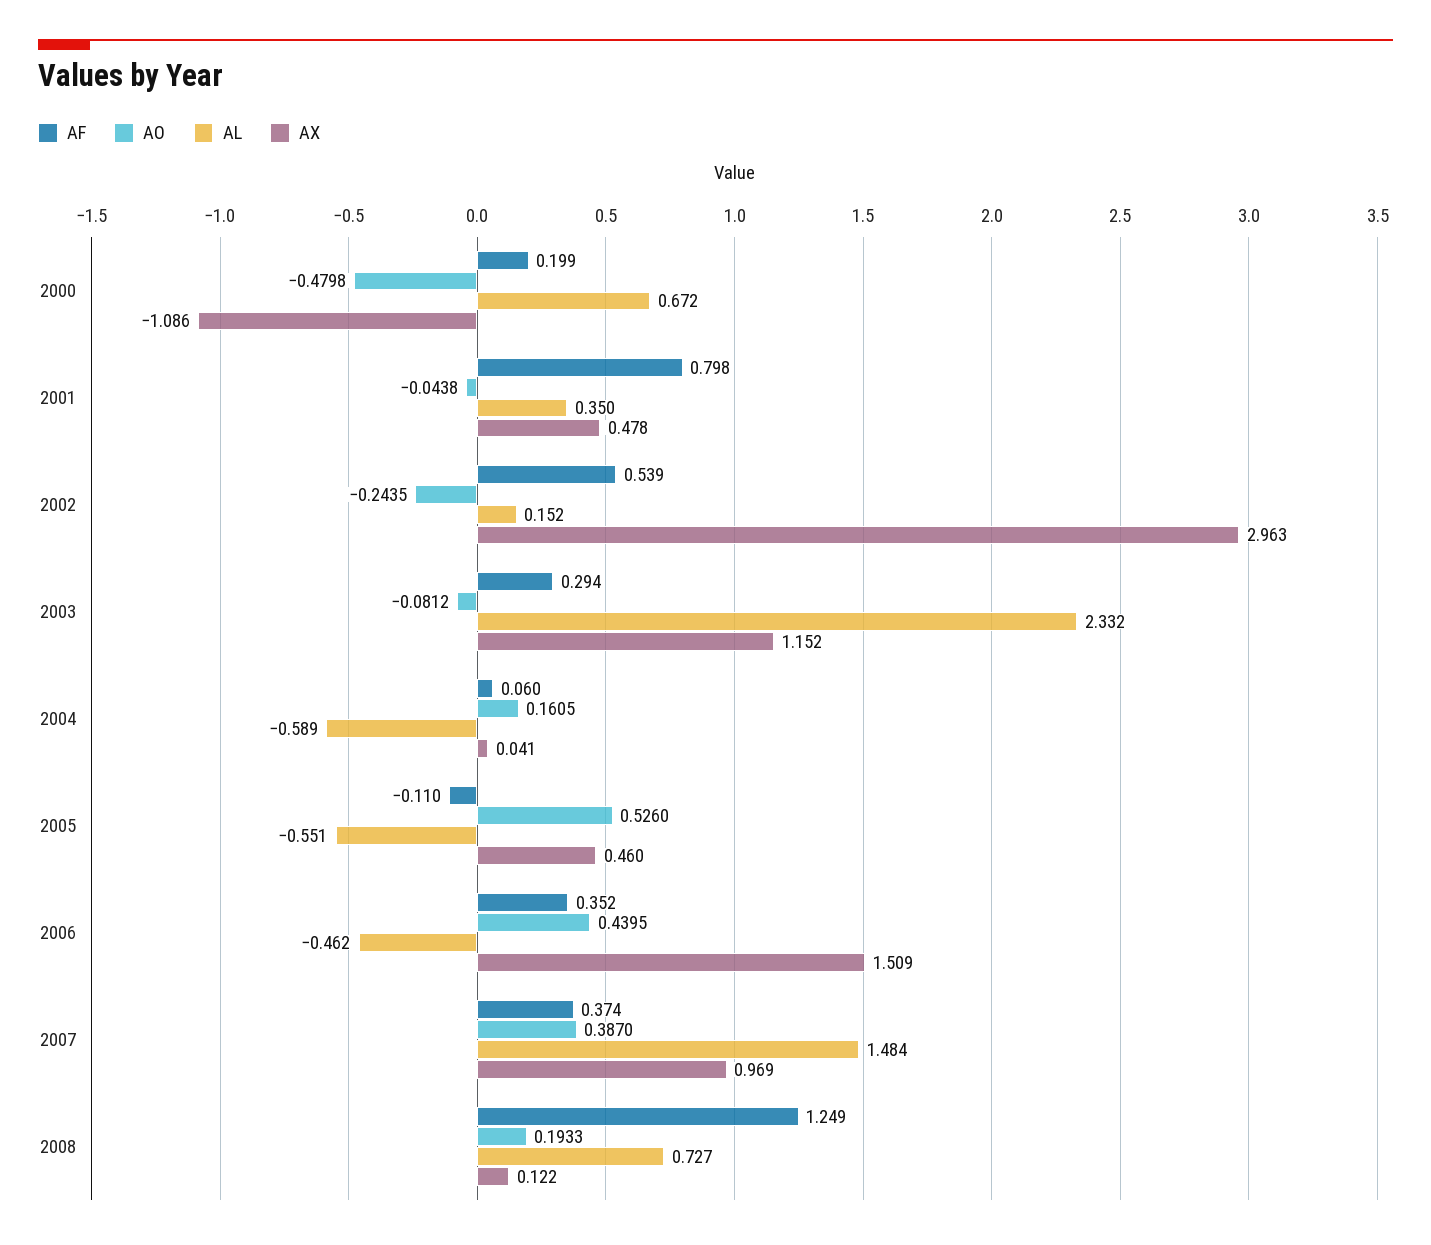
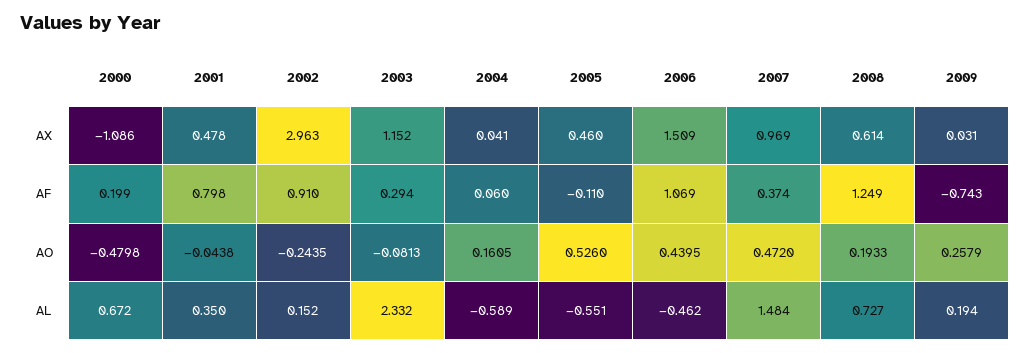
AF, 2002: 0.539 -> 0.91
AO, 2003: -0.0812 -> -0.0813
AF, 2006: 0.352 -> 1.069
AO, 2007: 0.387 -> 0.472
AX, 2008: 0.122 -> 0.614
AX, 2009: none -> 0.031
AF, 2009: none -> -0.743
AO, 2009: none -> 0.2579
AL, 2009: none -> 0.194

